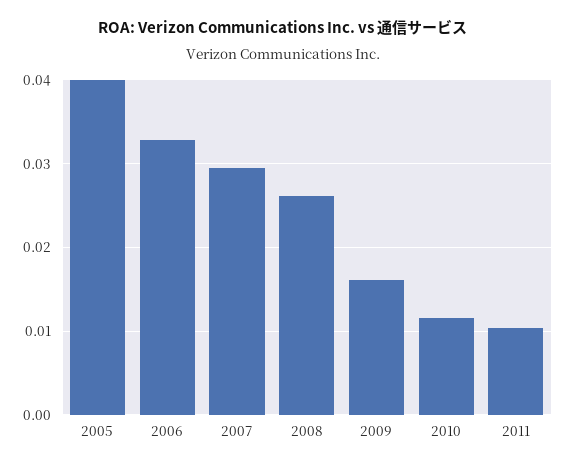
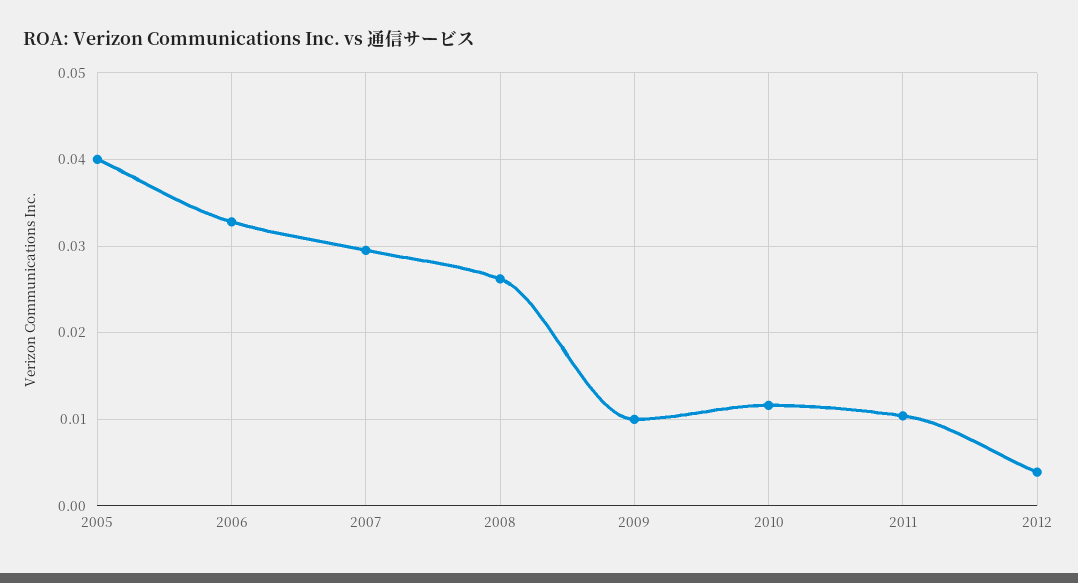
2009: 0.016 -> 0.01
2012: none -> 0.004

